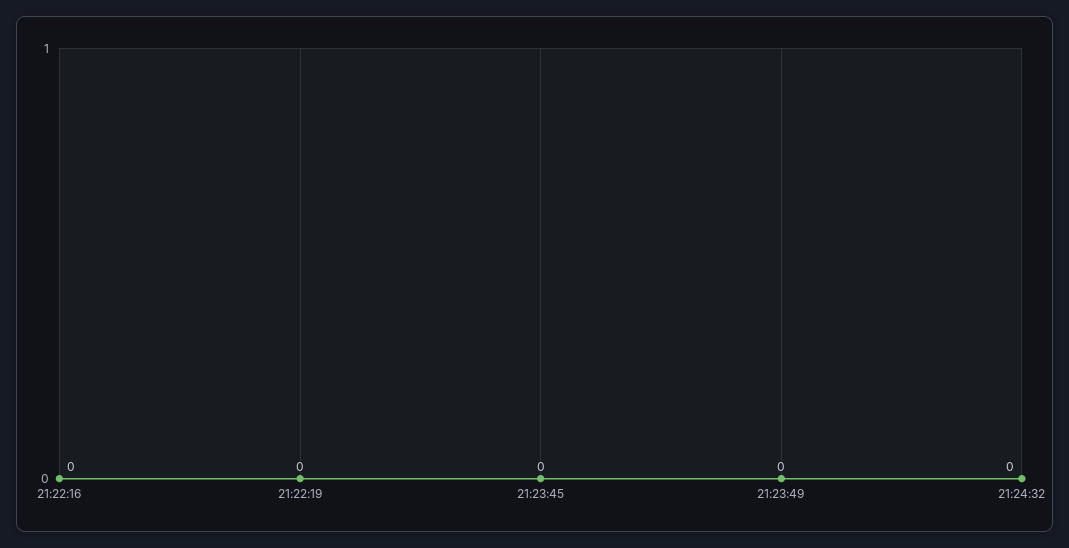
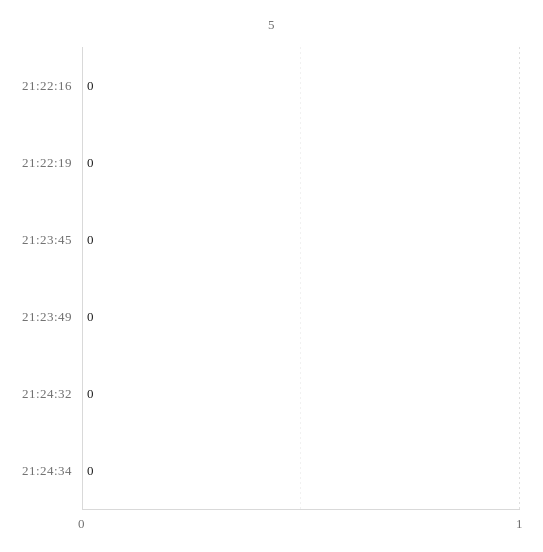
21:24:34: none -> 0

